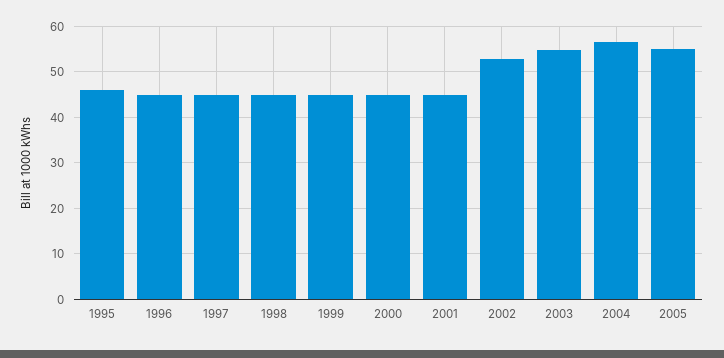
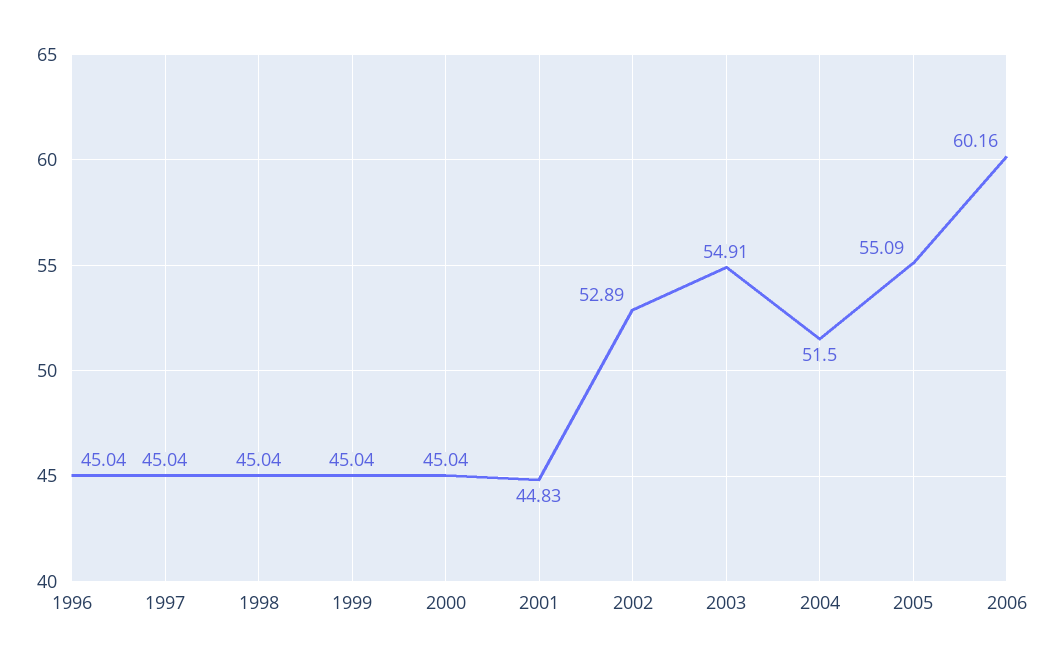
1995: 46 -> none
2004: 56 -> 51.5
2006: none -> 60.16

